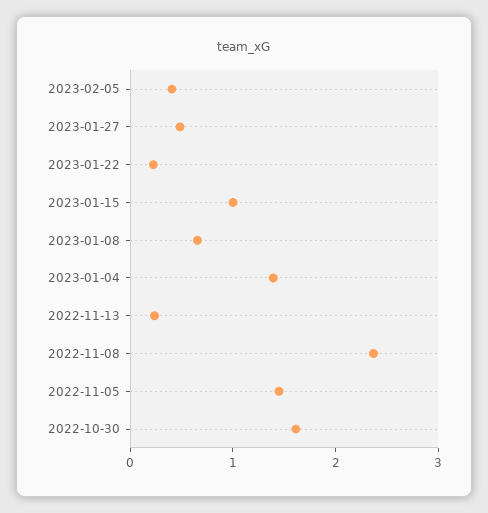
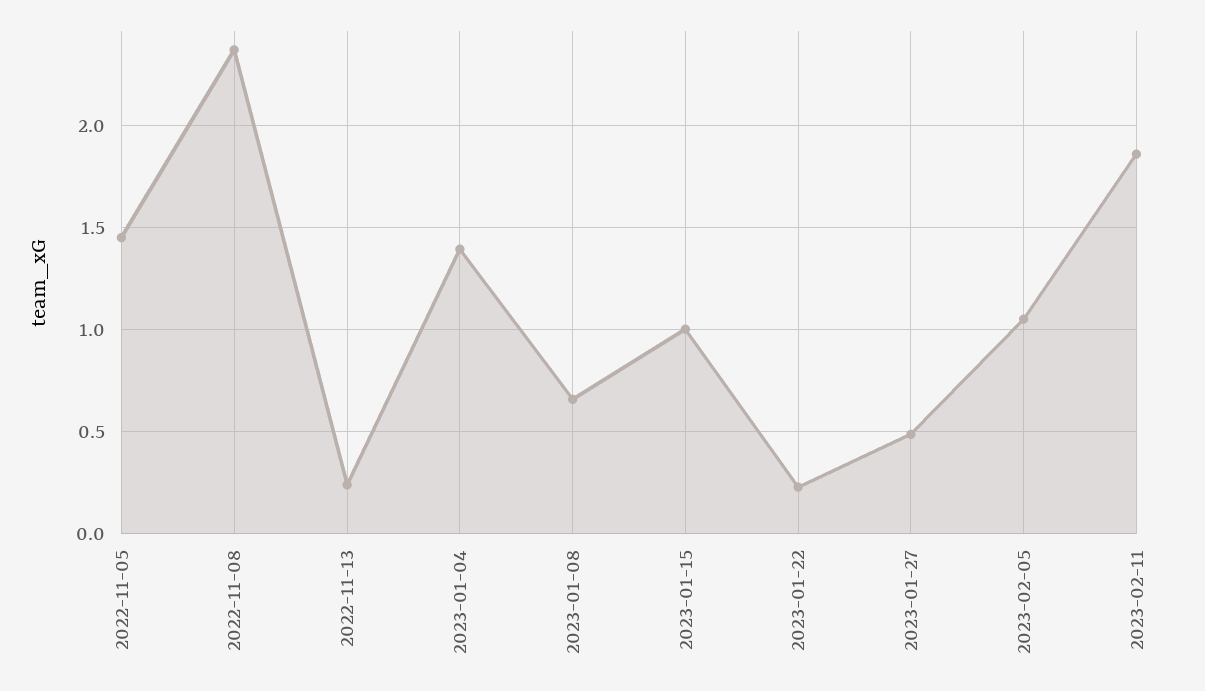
2023-02-05: 0.4 -> 1.05
2022-10-30: 1.6 -> none
2023-02-11: none -> 1.85

